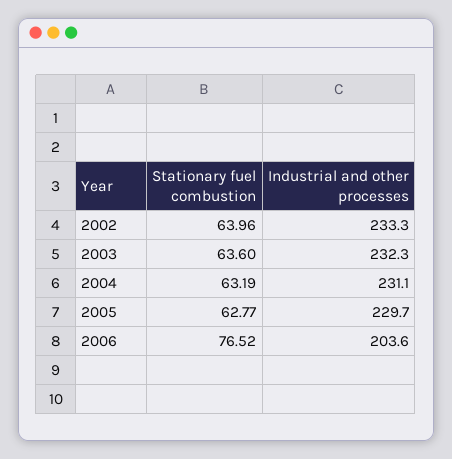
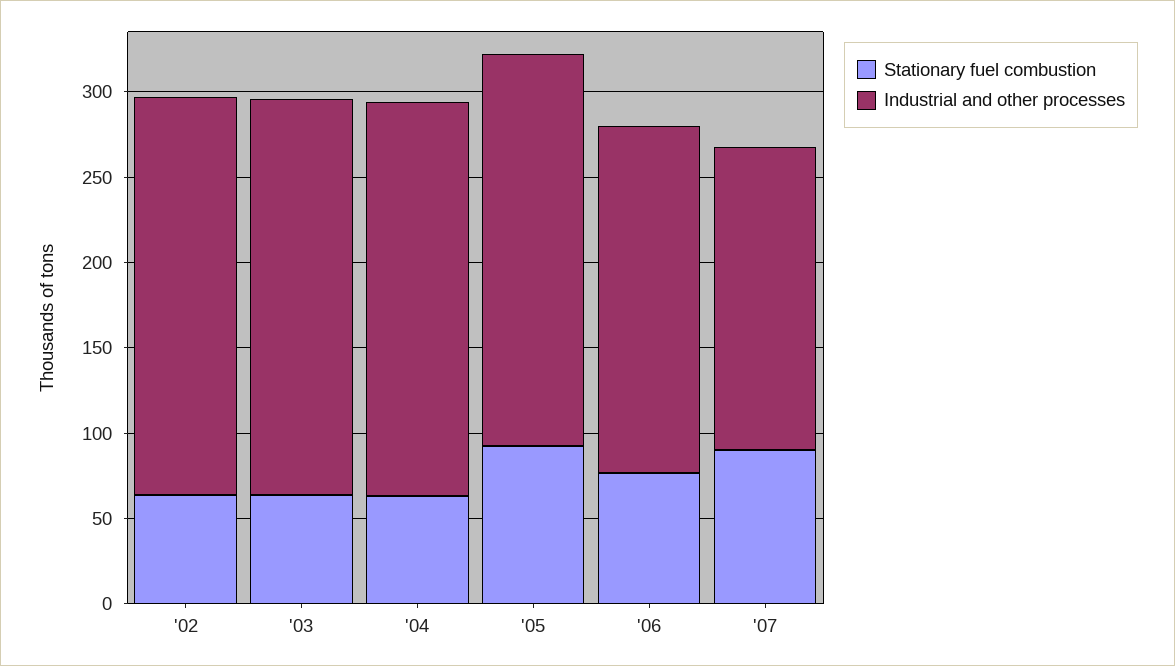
Stationary fuel combustion, 2005: 62.77 -> 90
Stationary fuel combustion, '07: none -> 90
Industrial and other processes, '07: none -> 180

